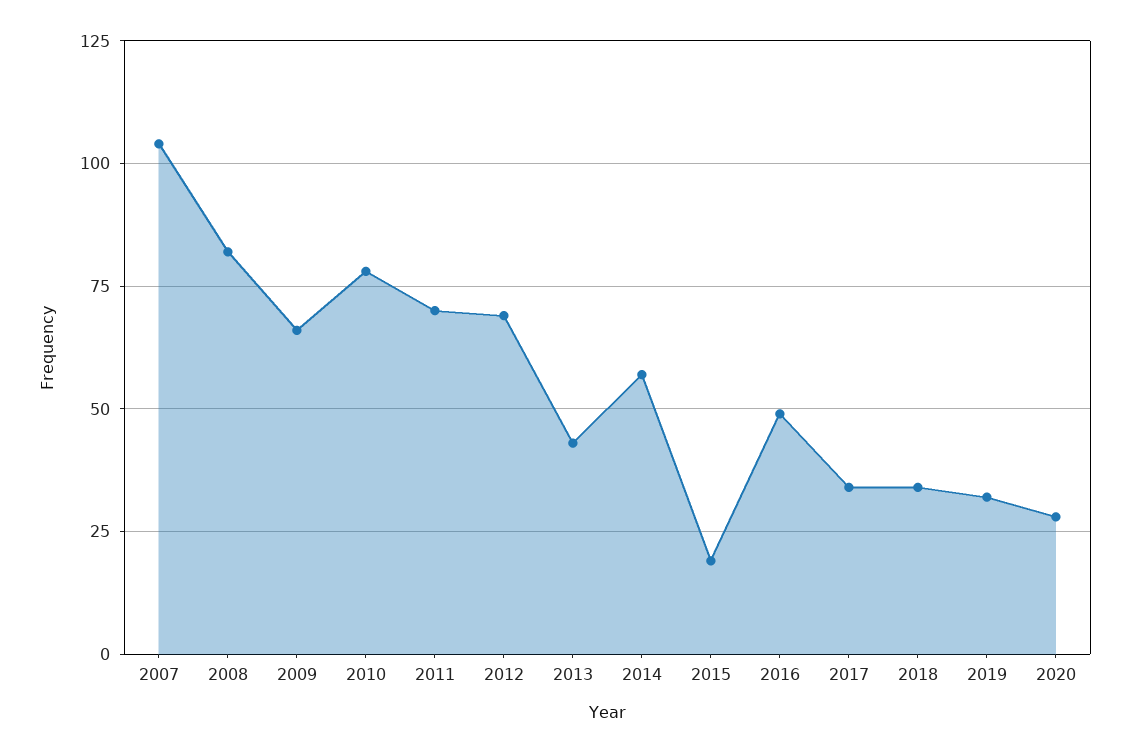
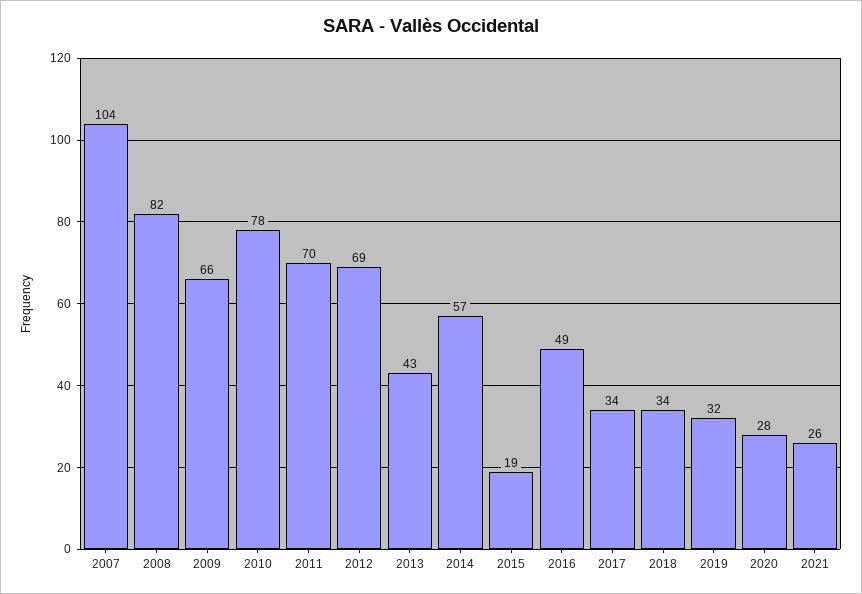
2021: none -> 26

